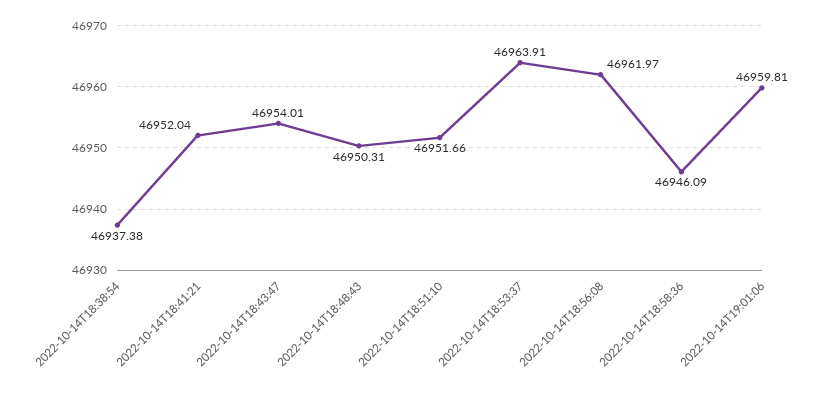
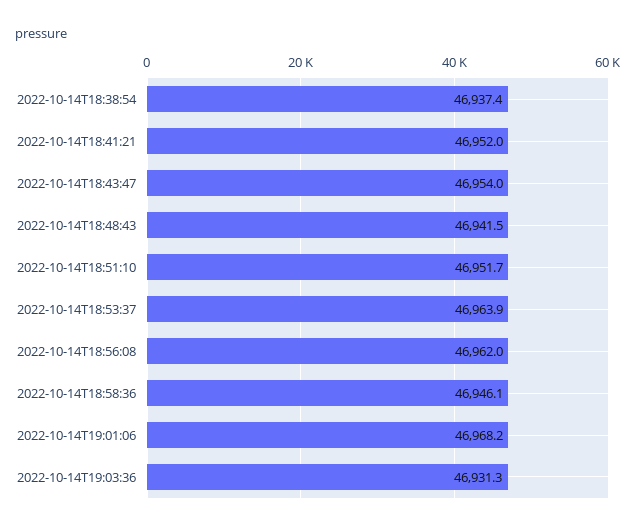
2022-10-14T18:48:43: 46950.31 -> 46941.5
2022-10-14T19:01:06: 46959.81 -> 46968.2
2022-10-14T19:03:36: none -> 46931.3

